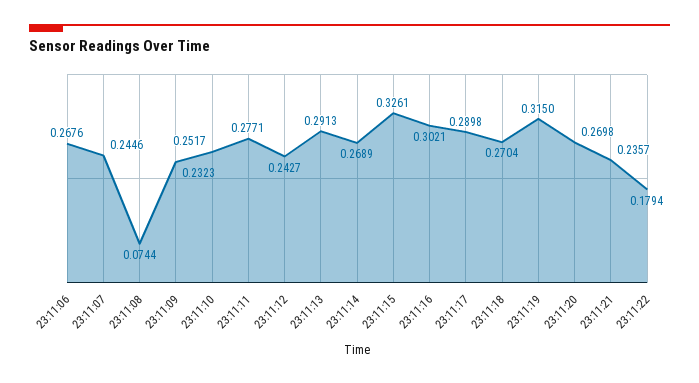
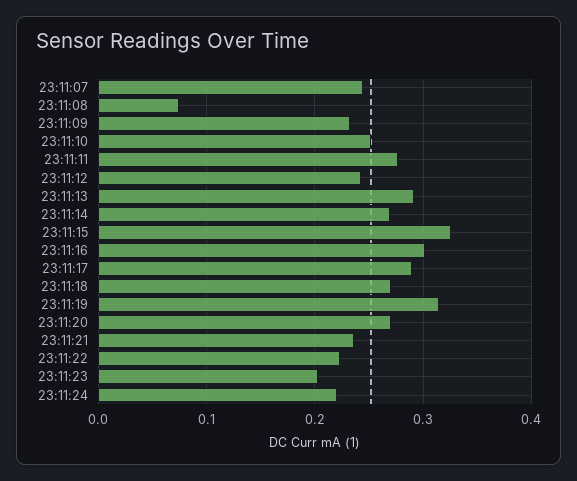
23:11:06: 0.2676 -> none
23:11:22: 0.1794 -> 0.22
23:11:23: none -> 0.2
23:11:24: none -> 0.22

